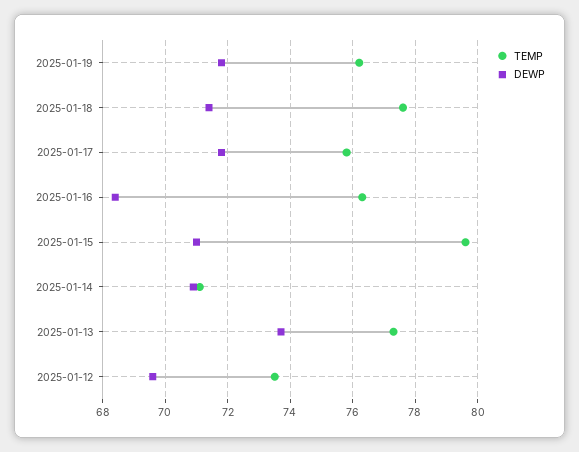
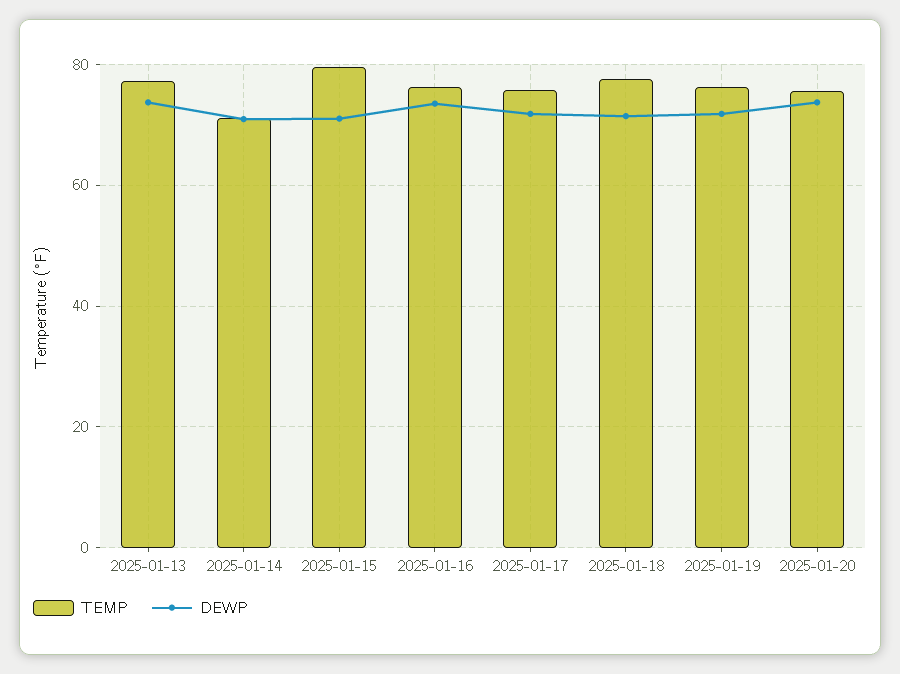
DEWP, 2025-01-16: 68.5 -> 74
TEMP, 2025-01-12: 73.5 -> none
DEWP, 2025-01-12: 69.5 -> none
TEMP, 2025-01-20: none -> 76
DEWP, 2025-01-20: none -> 74

